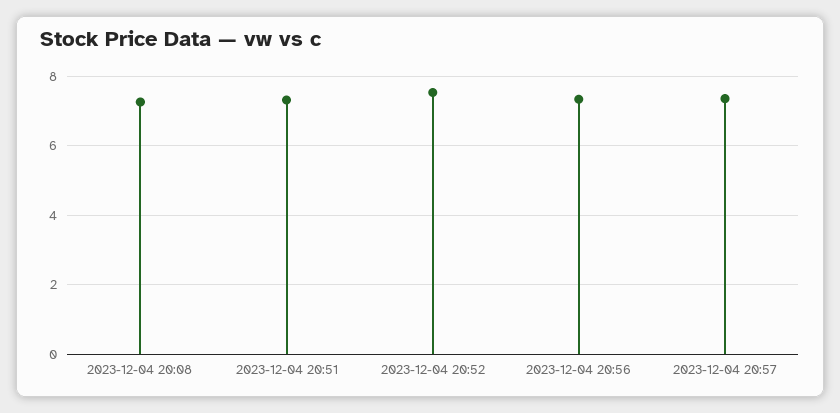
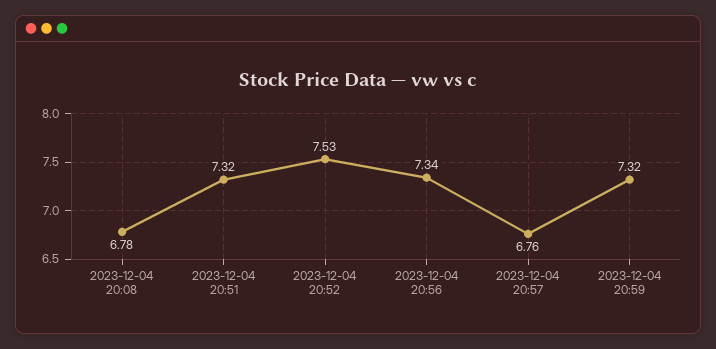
2023-12-04 20:08: 7.2 -> 6.78
2023-12-04 20:57: 7.4 -> 6.76
2023-12-04 20:59: none -> 7.32

